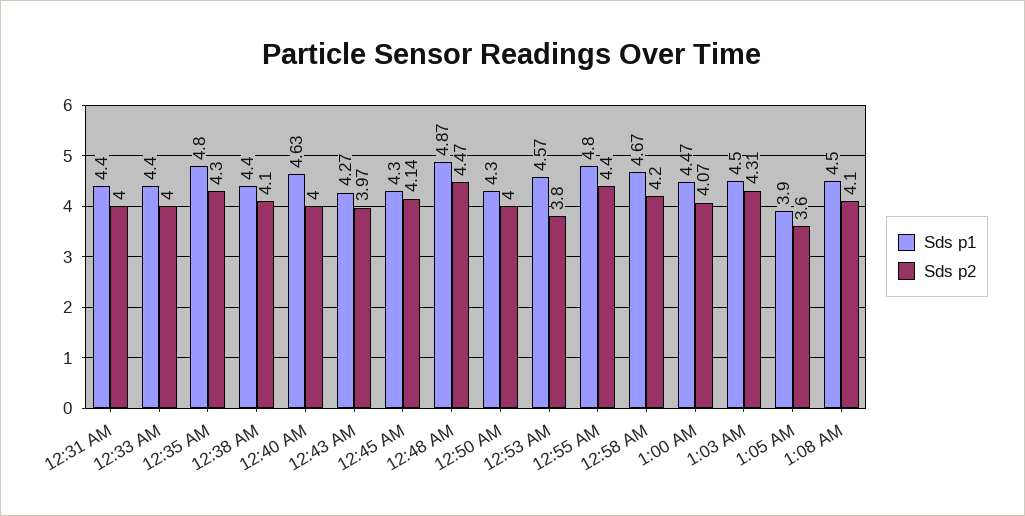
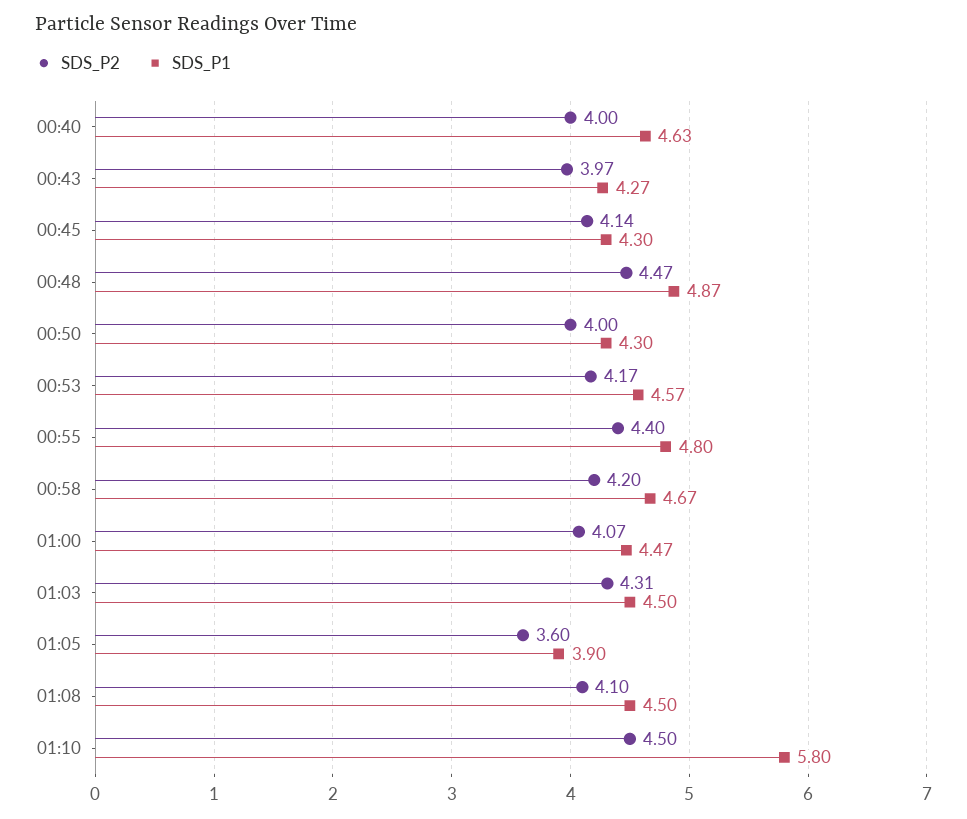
Sds p1, 12:31 AM: 4.4 -> none
Sds p2, 12:31 AM: 4 -> none
Sds p1, 12:33 AM: 4.4 -> none
Sds p2, 12:33 AM: 4 -> none
Sds p1, 12:35 AM: 4.8 -> none
Sds p2, 12:35 AM: 4.3 -> none
Sds p1, 12:38 AM: 4.4 -> none
Sds p2, 12:38 AM: 4.1 -> none
Sds p2, 12:53 AM: 3.8 -> 4.17
Sds p2, 01:10: none -> 4.5
Sds p1, 01:10: none -> 5.8

